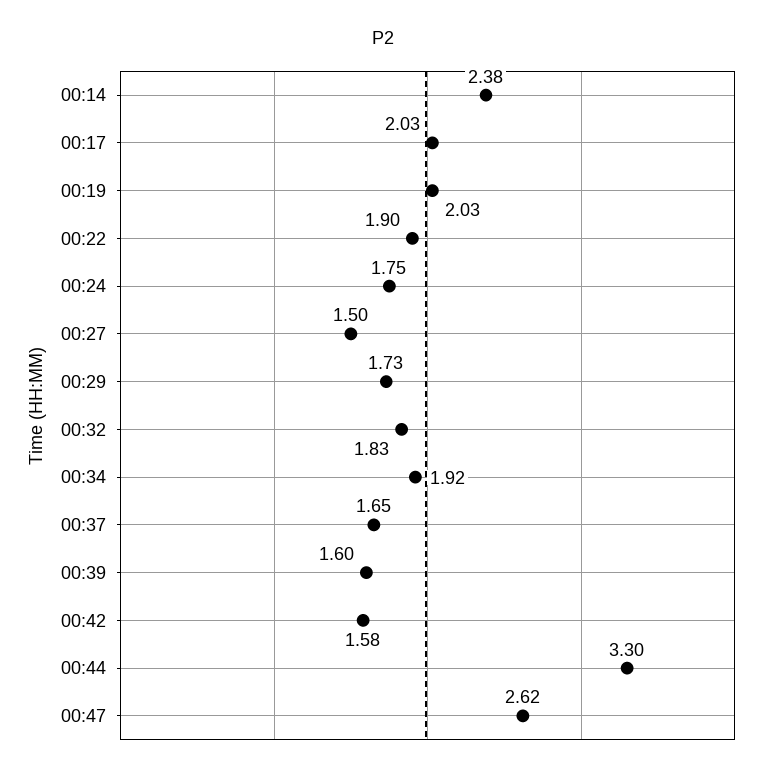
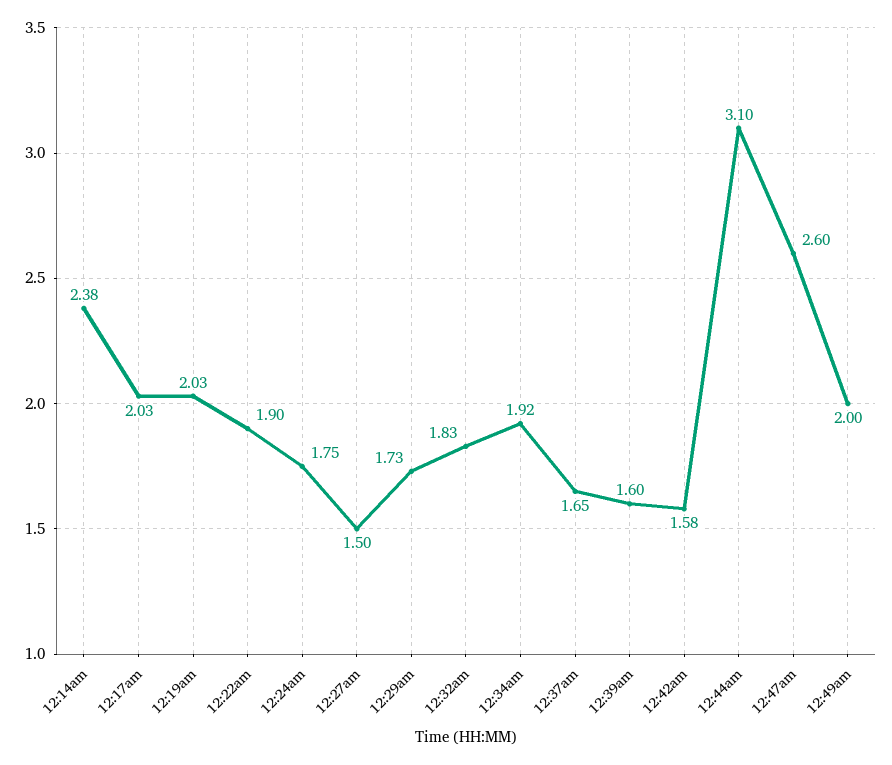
00:44: 3.3 -> 3.1
00:47: 2.62 -> 2.6
12:49am: none -> 2

